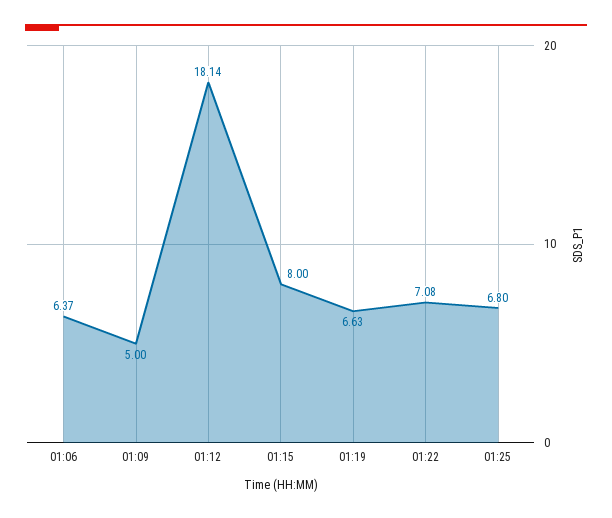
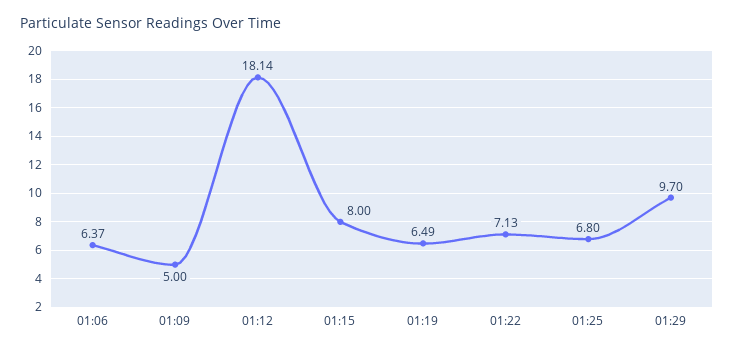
01:19: 6.63 -> 6.49
01:22: 7.08 -> 7.13
01:29: none -> 9.7

